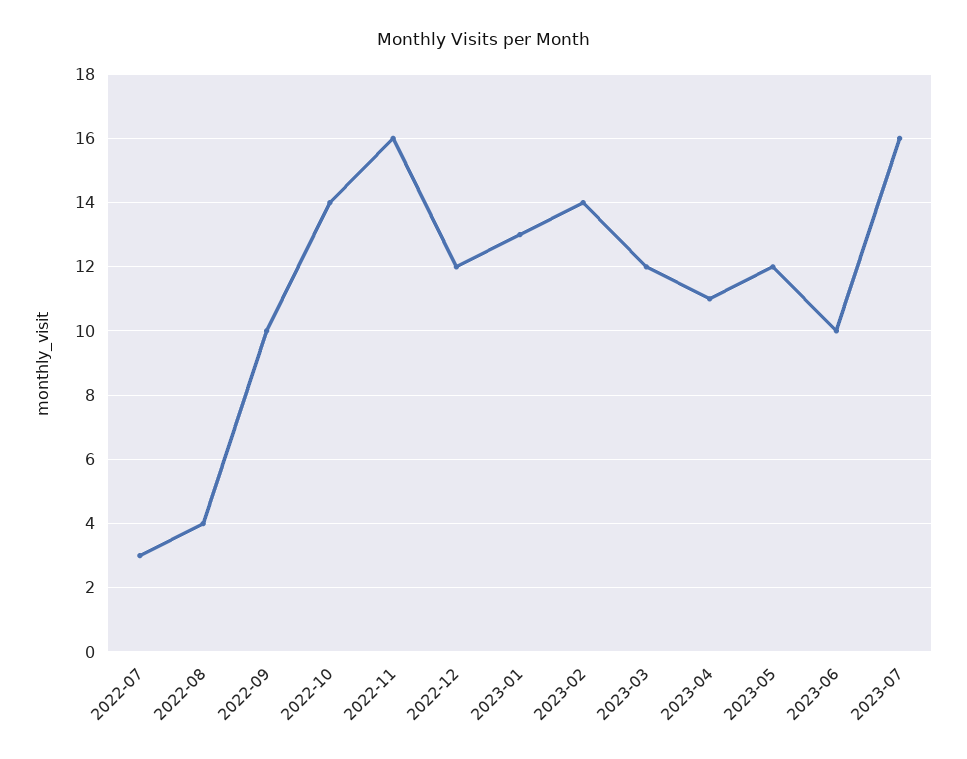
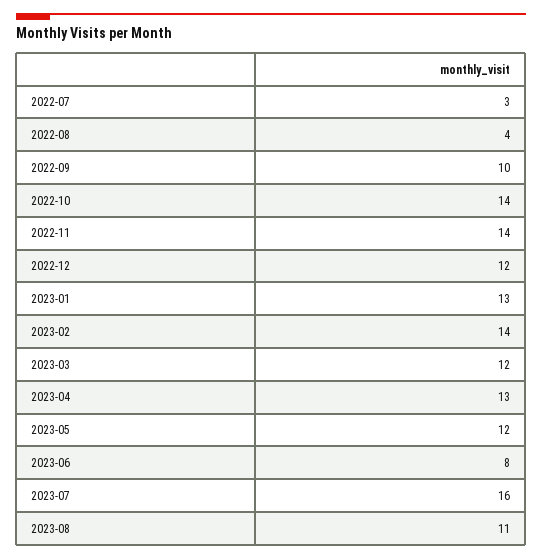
2022-11: 16 -> 14
2023-04: 11 -> 13
2023-06: 10 -> 8
2023-08: none -> 11

